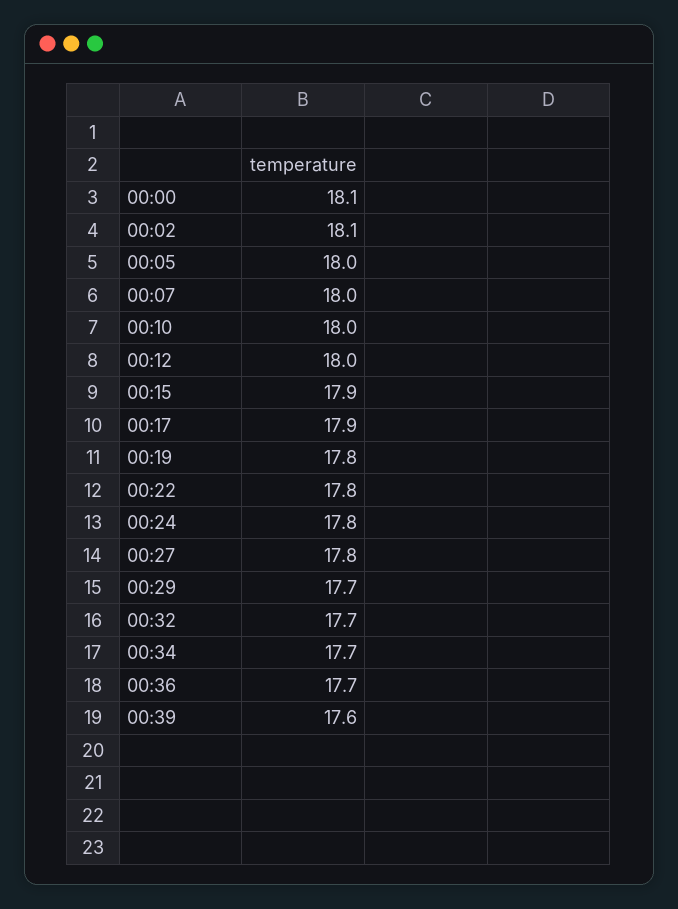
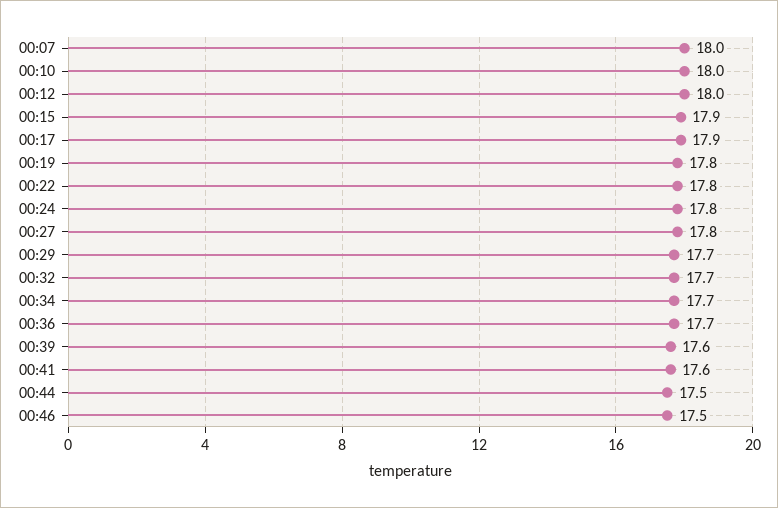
00:00: 18.1 -> none
00:02: 18.1 -> none
00:05: 18 -> none
00:41: none -> 17.6
00:44: none -> 17.5
00:46: none -> 17.5

